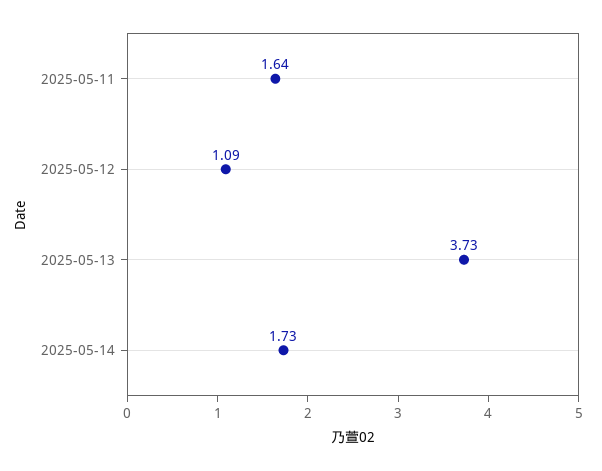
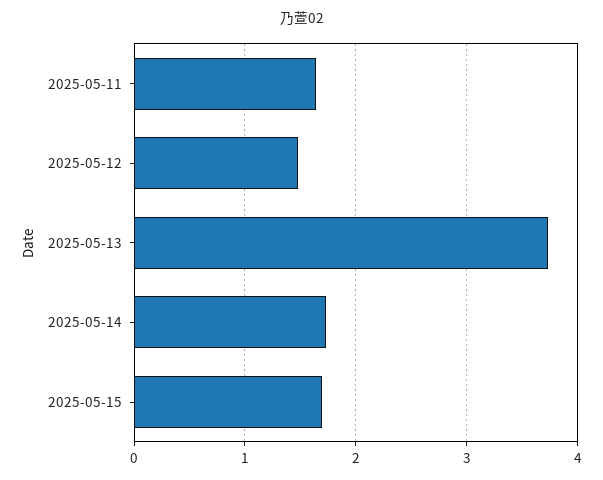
2025-05-12: 1.09 -> 1.5
2025-05-15: none -> 1.7

